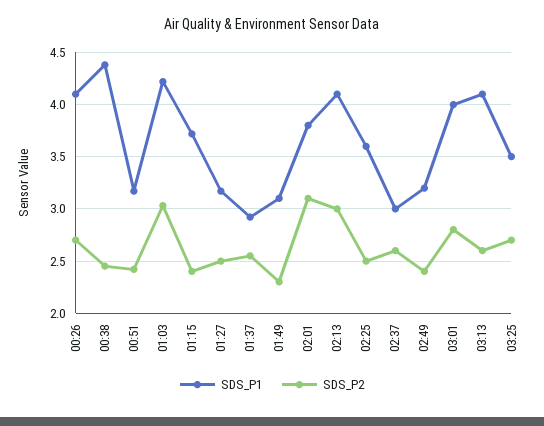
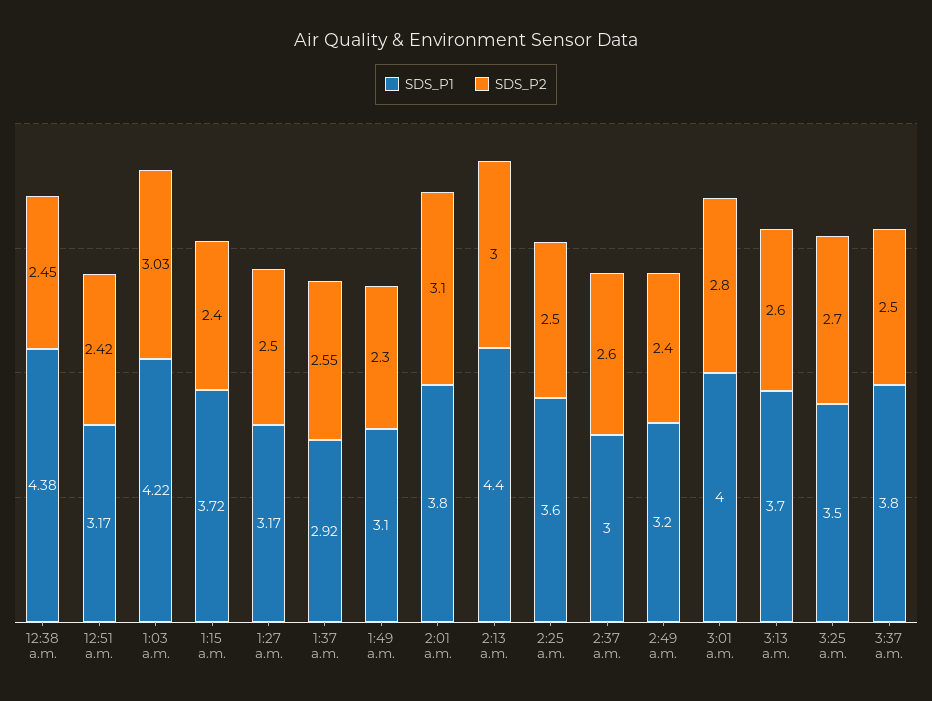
SDS_P1, 00:26: 4.1 -> none
SDS_P2, 00:26: 2.7 -> none
SDS_P1, 02:13: 4.1 -> 4.4
SDS_P1, 03:13: 4.1 -> 3.7
SDS_P1, 3:37 a.m.: none -> 3.8
SDS_P2, 3:37 a.m.: none -> 2.5

